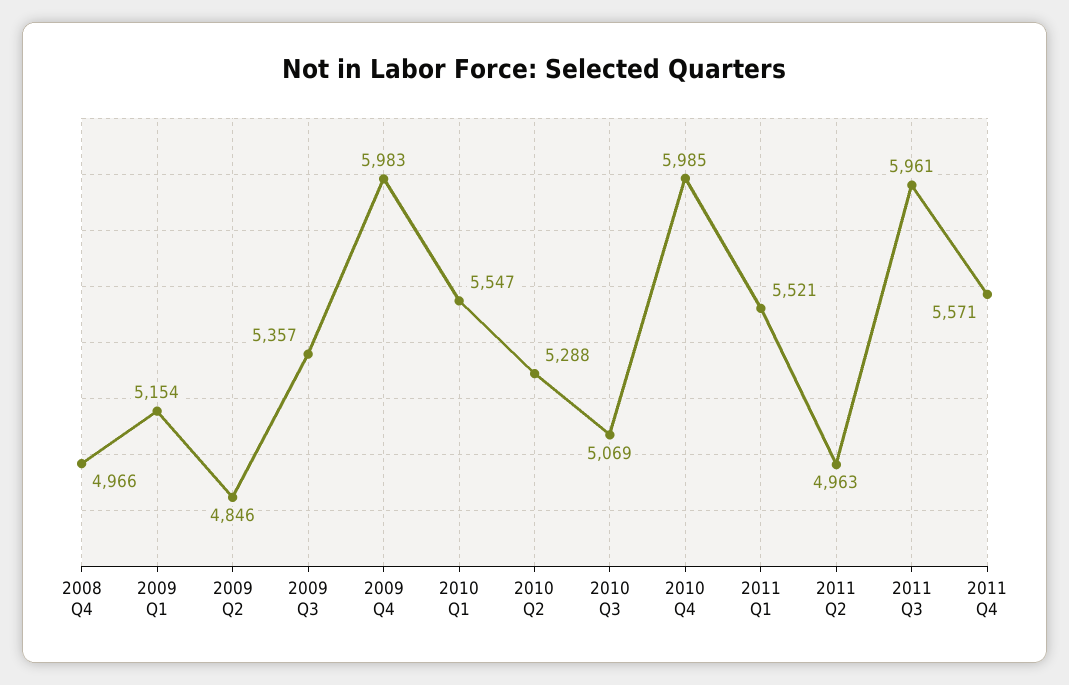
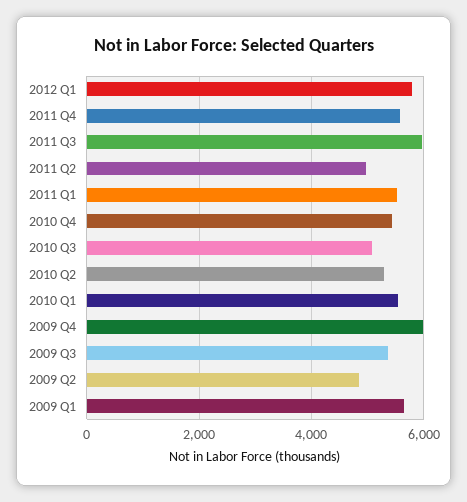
2008 Q4: 4966 -> none
2009 Q1: 5154 -> 5600
2010 Q4: 5985 -> 5400
2012 Q1: none -> 5800

